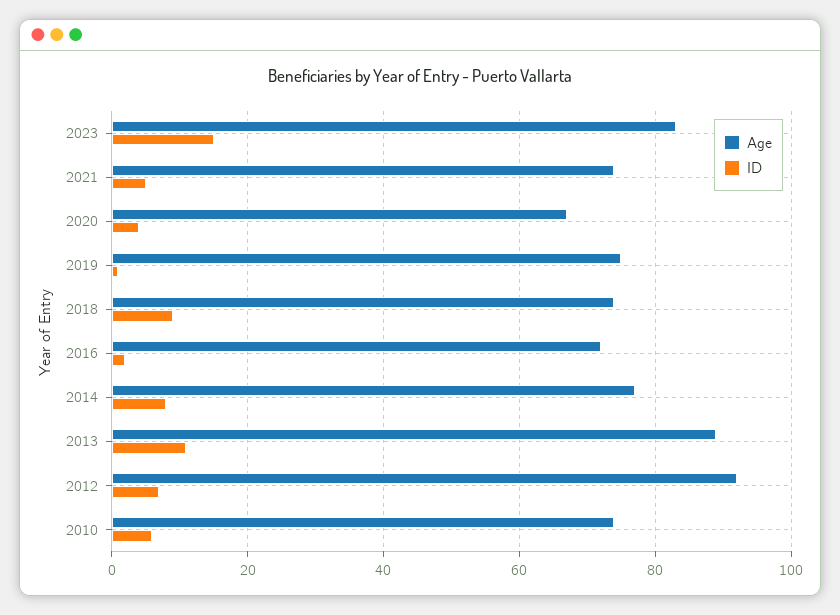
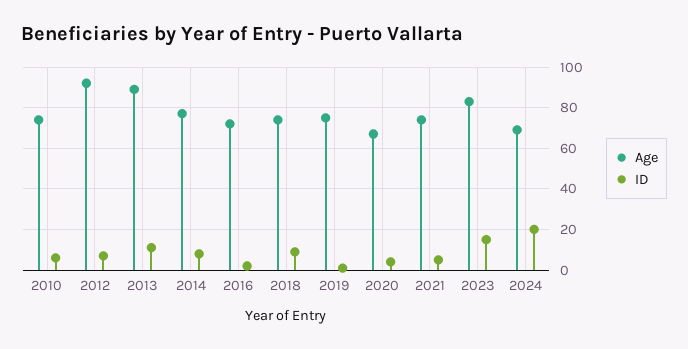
Age, 2024: none -> 70
ID, 2024: none -> 20

